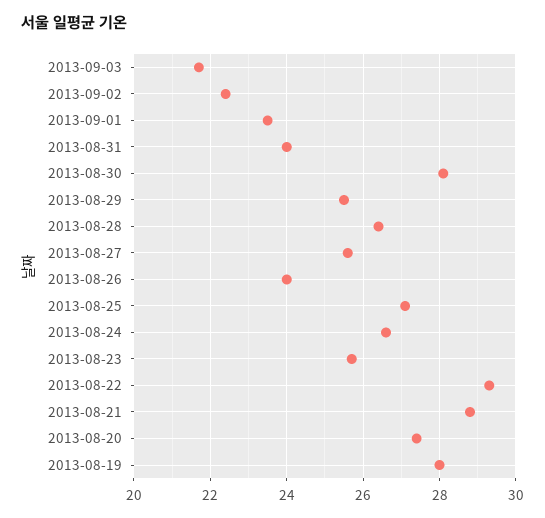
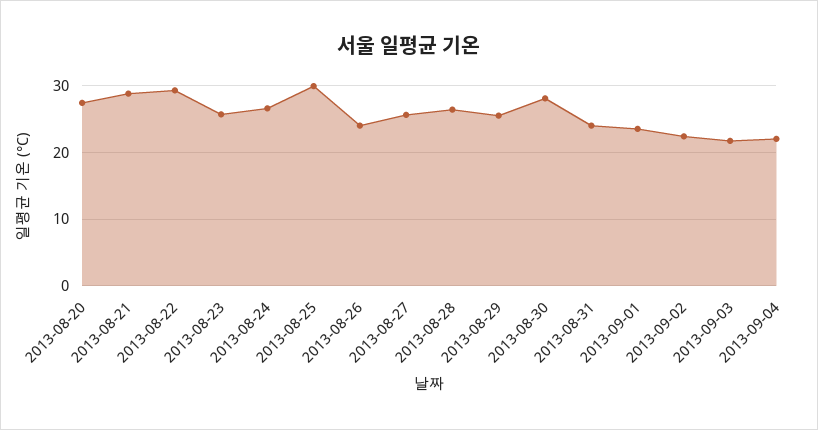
2013-08-25: 27 -> 30
2013-08-19: 28 -> none
2013-09-04: none -> 22

